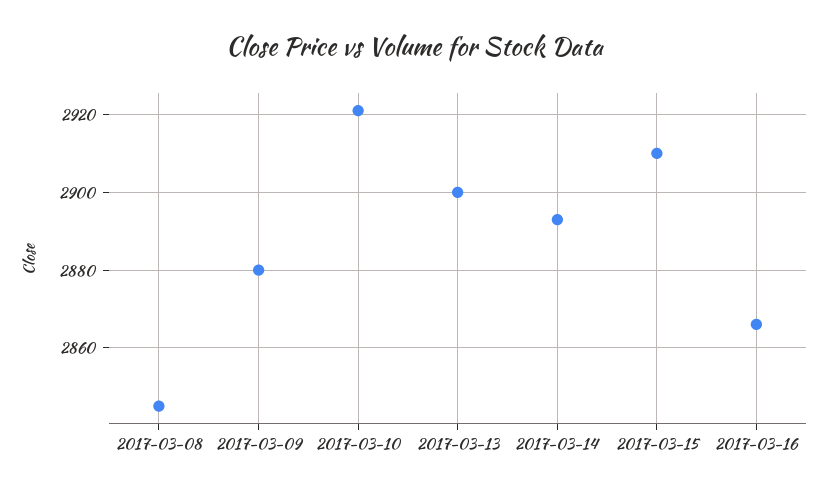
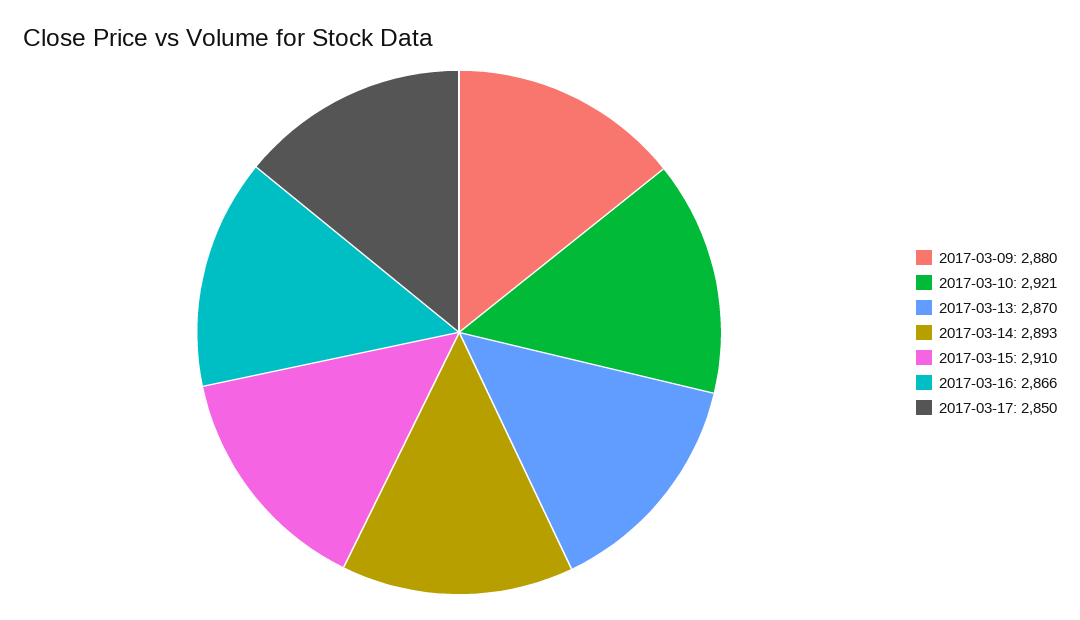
2017-03-08: 2845 -> none
2017-03-13: 2900 -> 2870
2017-03-17: none -> 2850

